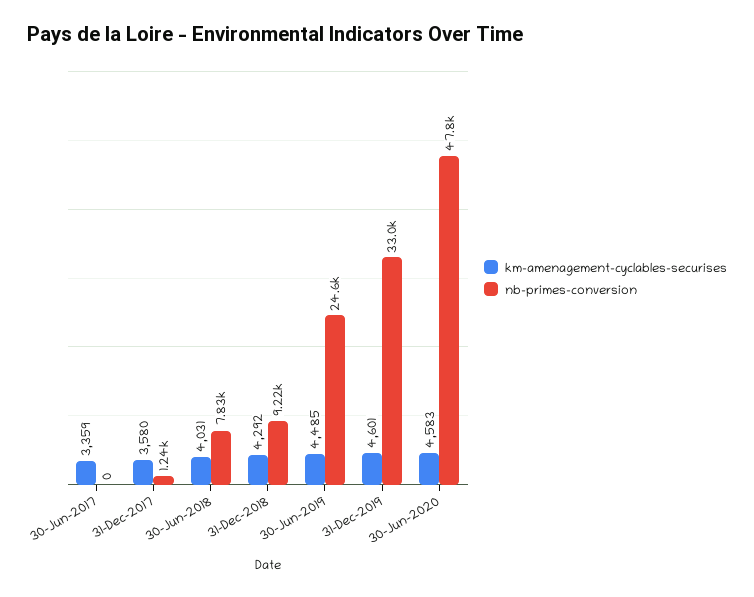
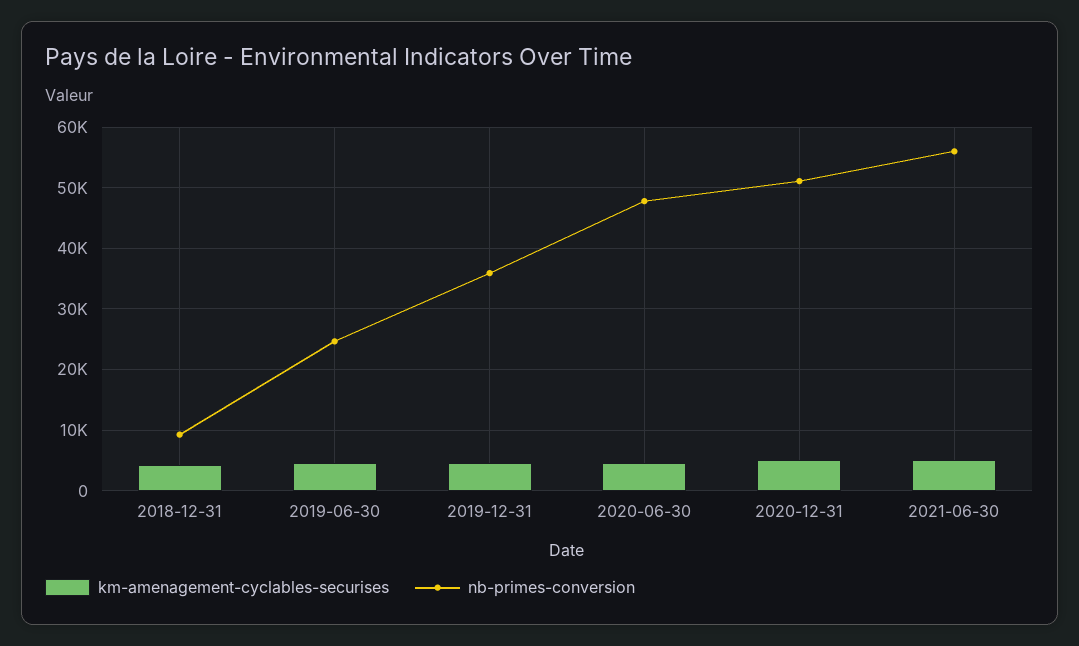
km-amenagement-cyclables-securises, 30-Jun-2017: 3359 -> none
nb-primes-conversion, 30-Jun-2017: 0 -> none
km-amenagement-cyclables-securises, 31-Dec-2017: 3580 -> none
nb-primes-conversion, 31-Dec-2017: 1240 -> none
km-amenagement-cyclables-securises, 30-Jun-2018: 4031 -> none
nb-primes-conversion, 30-Jun-2018: 7830 -> none
nb-primes-conversion, 31-Dec-2019: 33000 -> 36000
km-amenagement-cyclables-securises, 2020-12-31: none -> 5000
nb-primes-conversion, 2020-12-31: none -> 51000
km-amenagement-cyclables-securises, 2021-06-30: none -> 5000
nb-primes-conversion, 2021-06-30: none -> 56000

